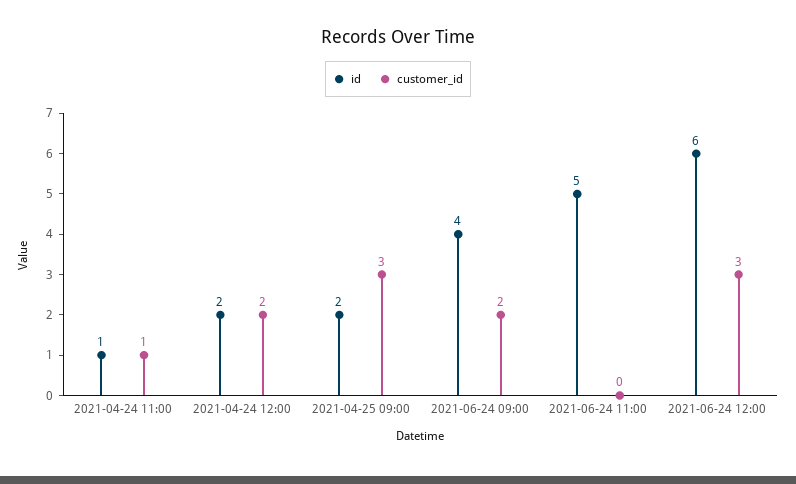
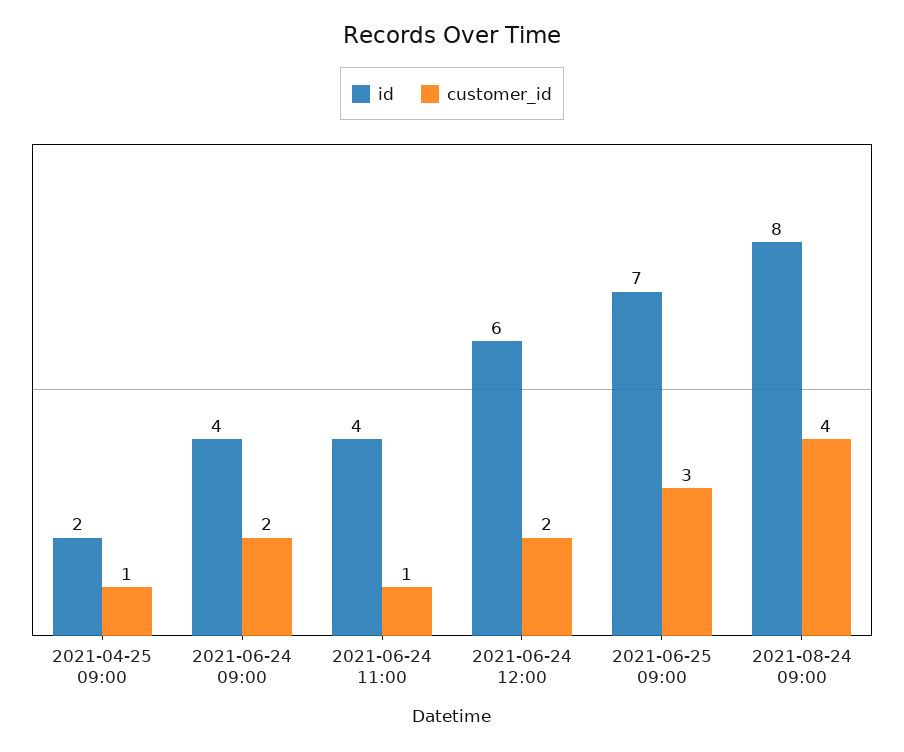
id, 2021-04-24 11:00: 1 -> none
customer_id, 2021-04-24 11:00: 1 -> none
id, 2021-04-24 12:00: 2 -> none
customer_id, 2021-04-24 12:00: 2 -> none
customer_id, 2021-04-25 09:00: 3 -> 1
id, 2021-06-24 11:00: 5 -> 4
customer_id, 2021-06-24 11:00: 0 -> 1
customer_id, 2021-06-24 12:00: 3 -> 2
id, 2021-06-25 09:00: none -> 7
customer_id, 2021-06-25 09:00: none -> 3
id, 2021-08-24 09:00: none -> 8
customer_id, 2021-08-24 09:00: none -> 4

